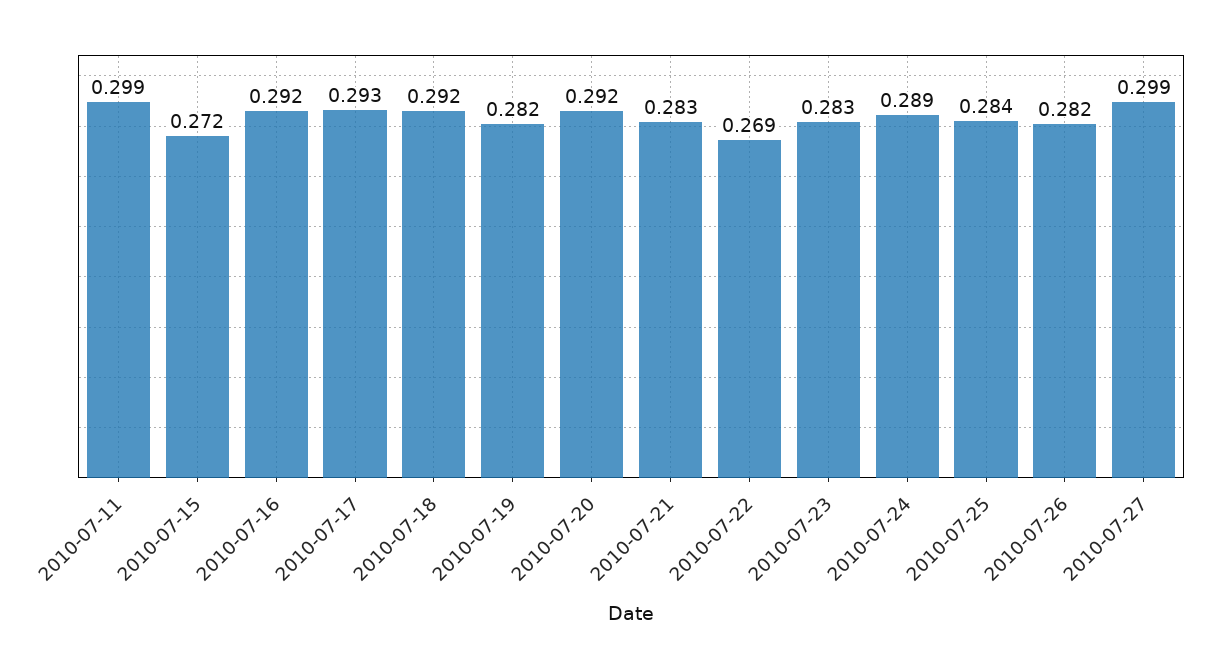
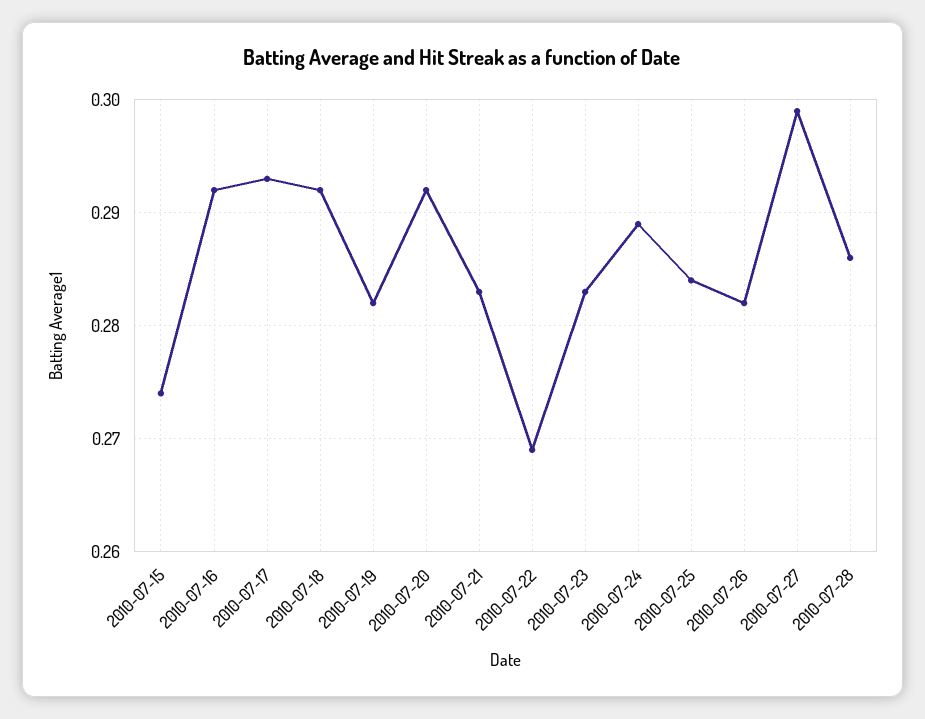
2010-07-11: 0.299 -> none
2010-07-15: 0.272 -> 0.274
2010-07-28: none -> 0.286

